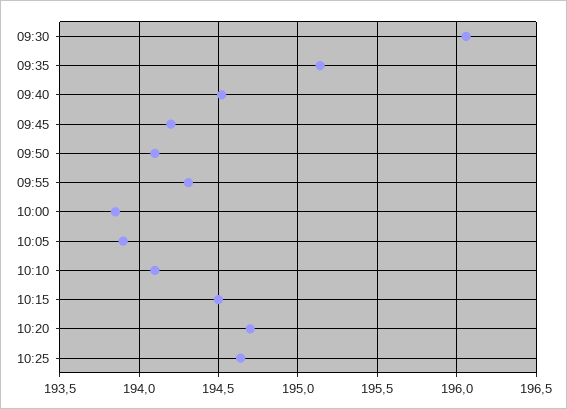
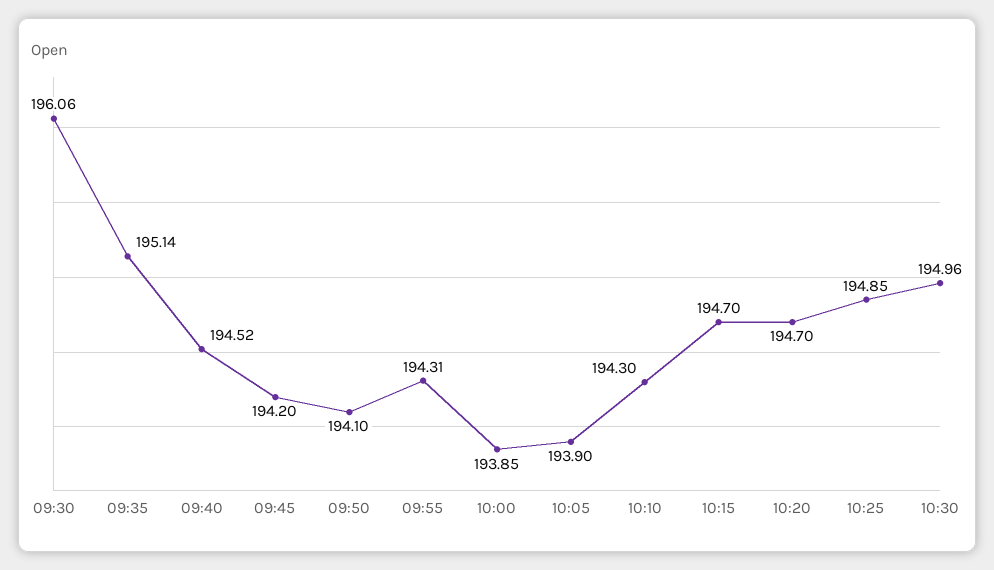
10:10: 194.1 -> 194.3
10:15: 194.5 -> 194.7
10:25: 194.65 -> 194.85
10:30: none -> 194.96

